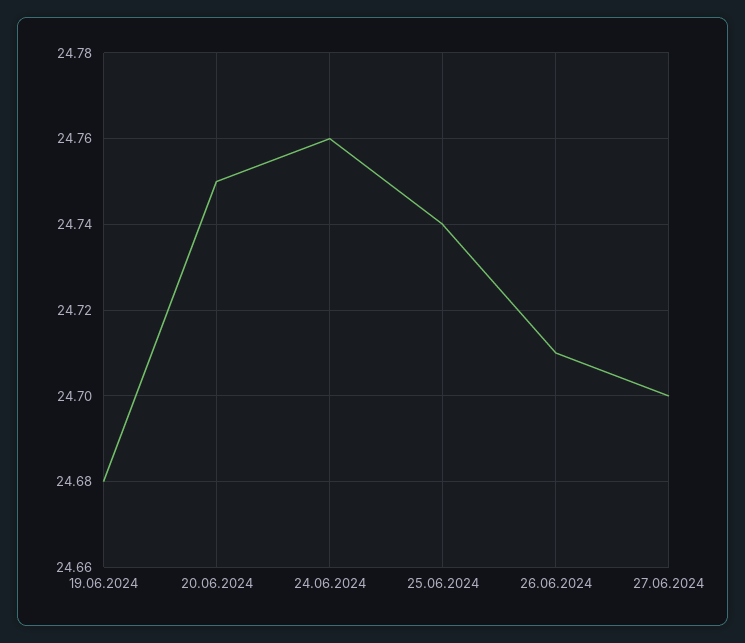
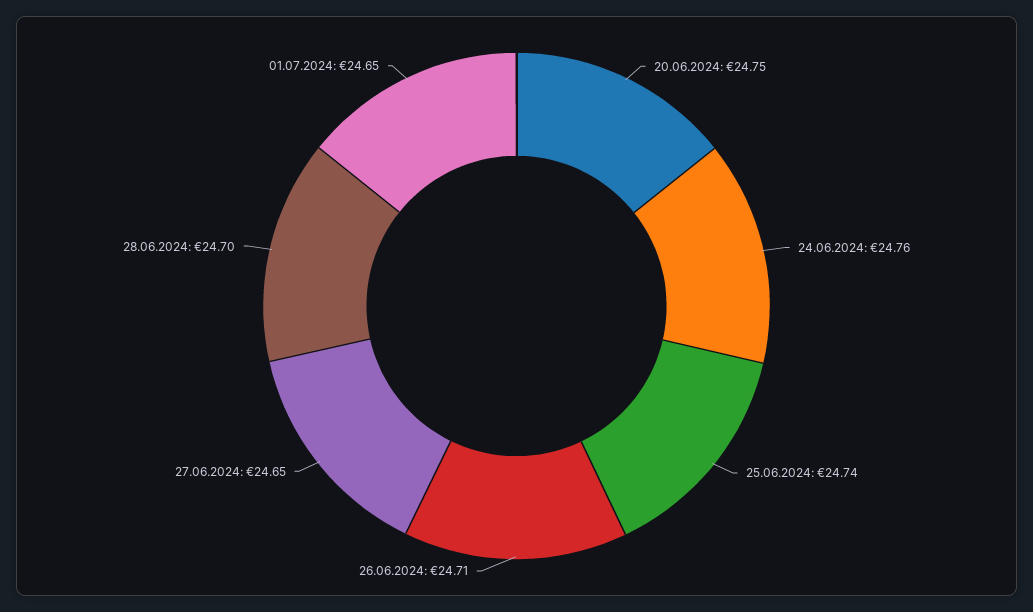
19.06.2024: 24.68 -> none
27.06.2024: 24.7 -> 24.65
28.06.2024: none -> 24.7
01.07.2024: none -> 24.65

